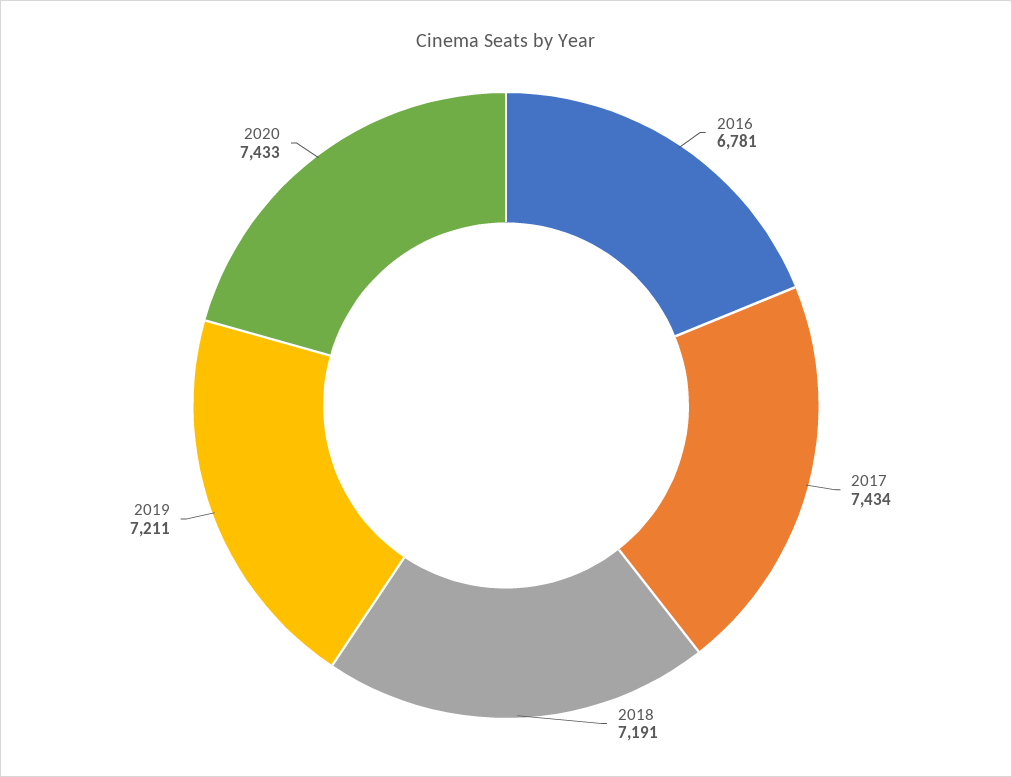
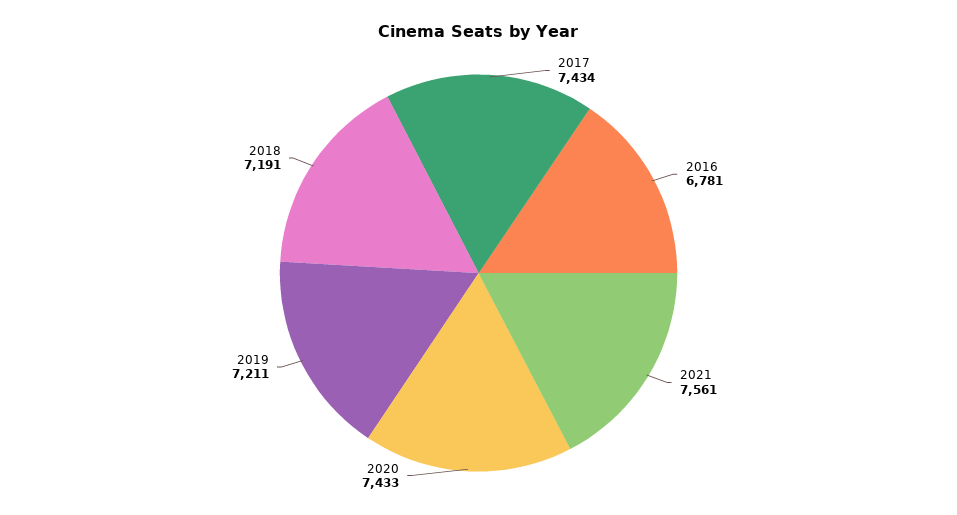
2021: none -> 7561

